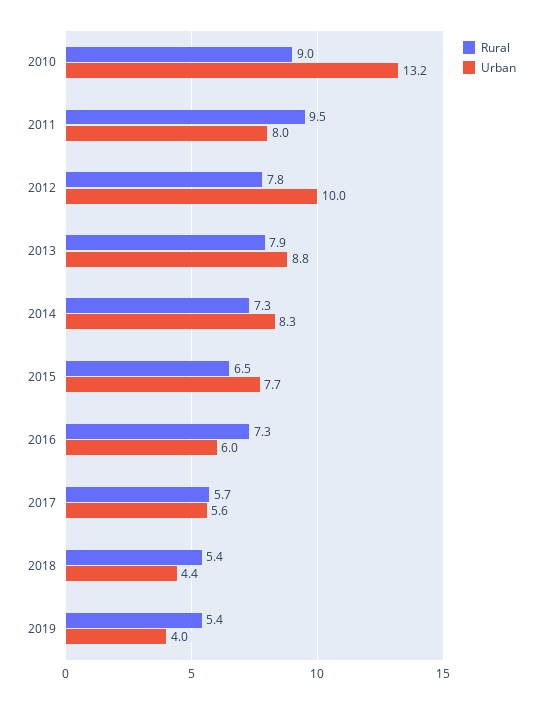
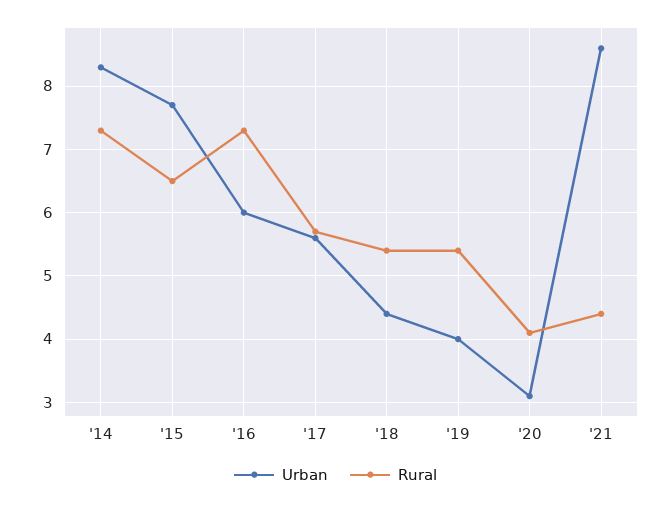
Rural, 2010: 9 -> none
Urban, 2010: 13.2 -> none
Rural, 2011: 9.5 -> none
Urban, 2011: 8 -> none
Rural, 2012: 7.8 -> none
Urban, 2012: 10 -> none
Rural, 2013: 7.9 -> none
Urban, 2013: 8.8 -> none
Urban, '20: none -> 3.1
Rural, '20: none -> 4.1
Urban, '21: none -> 8.6
Rural, '21: none -> 4.4

